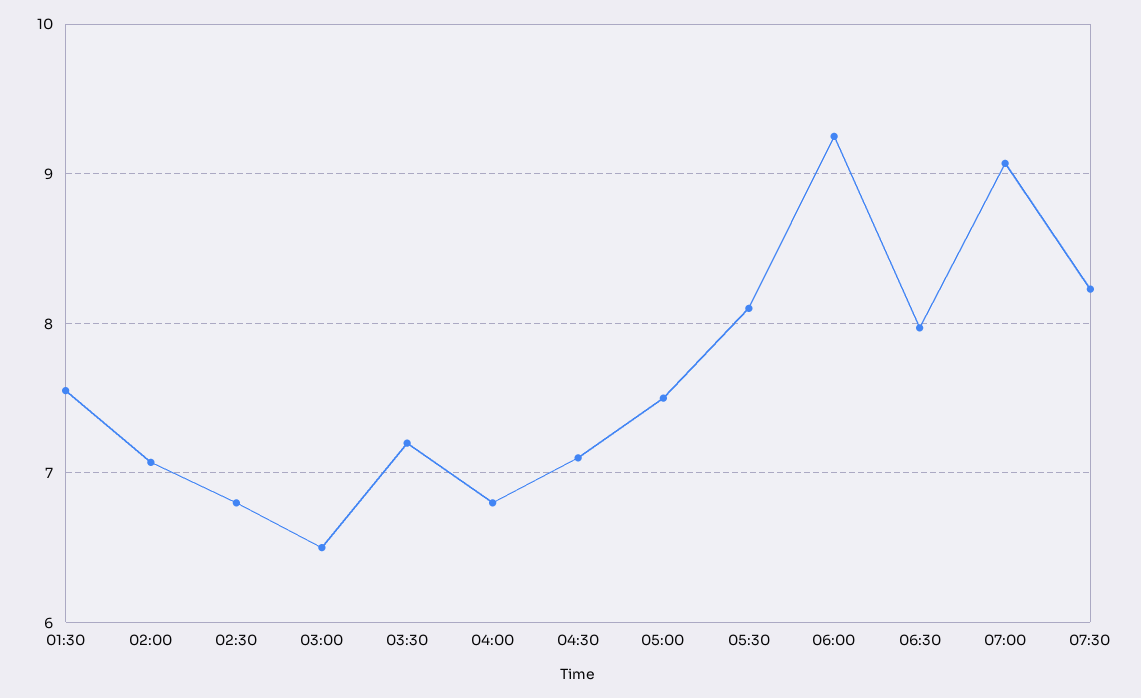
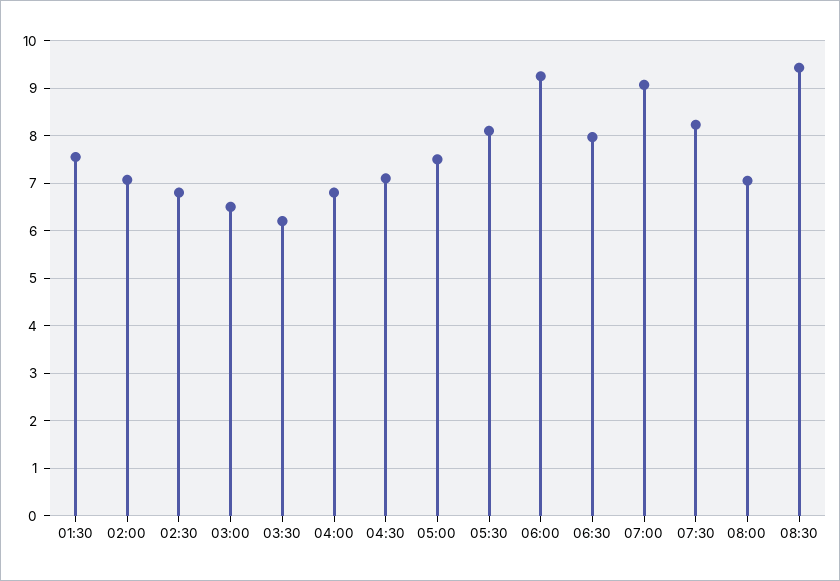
03:30: 7.2 -> 6.2
08:00: none -> 7
08:30: none -> 9.4

